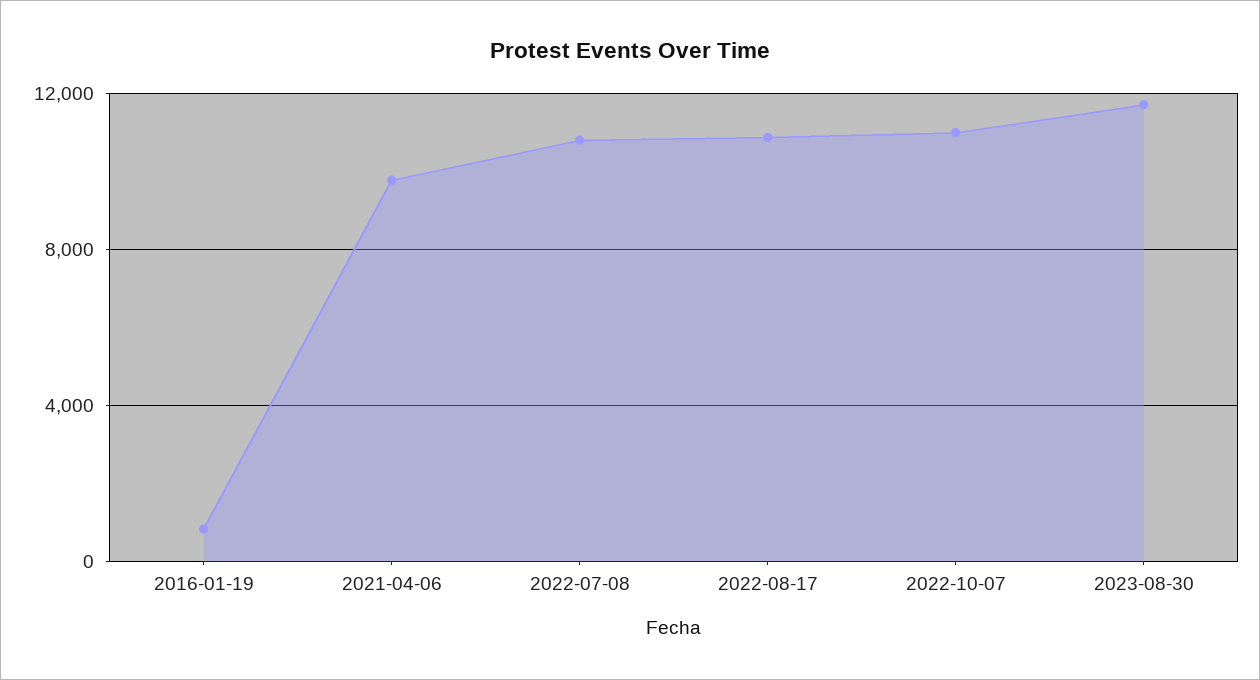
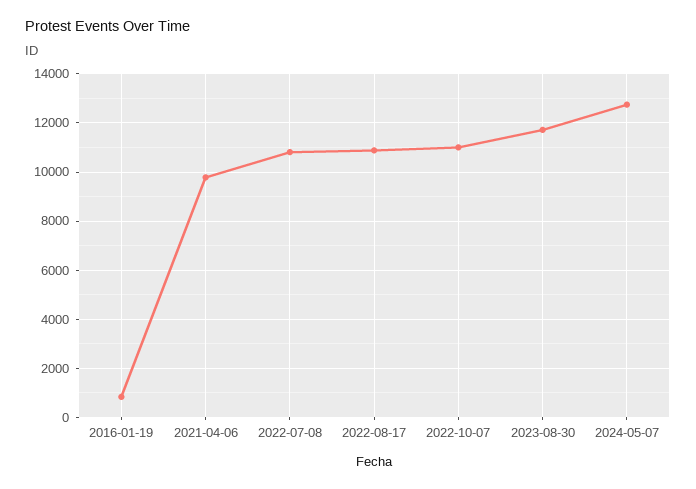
2024-05-07: none -> 12750

